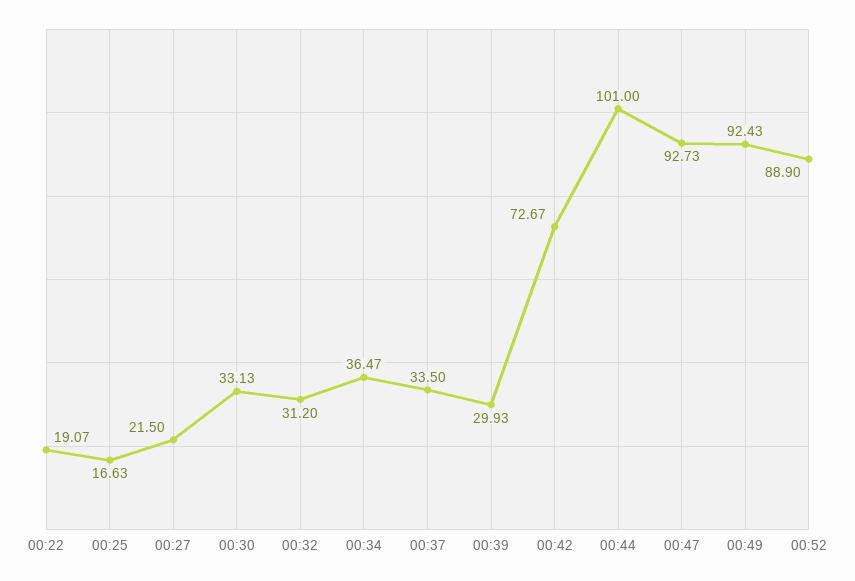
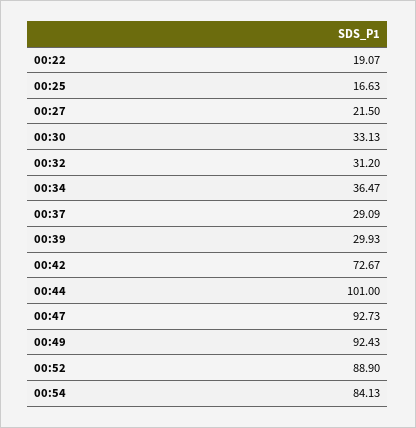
00:37: 33.5 -> 29.09
00:54: none -> 84.13

